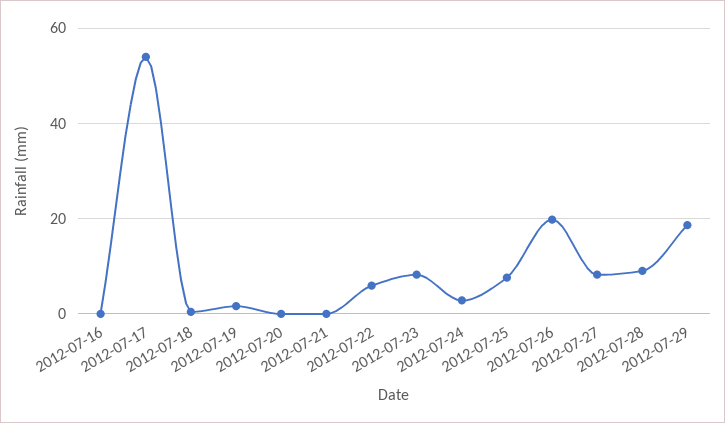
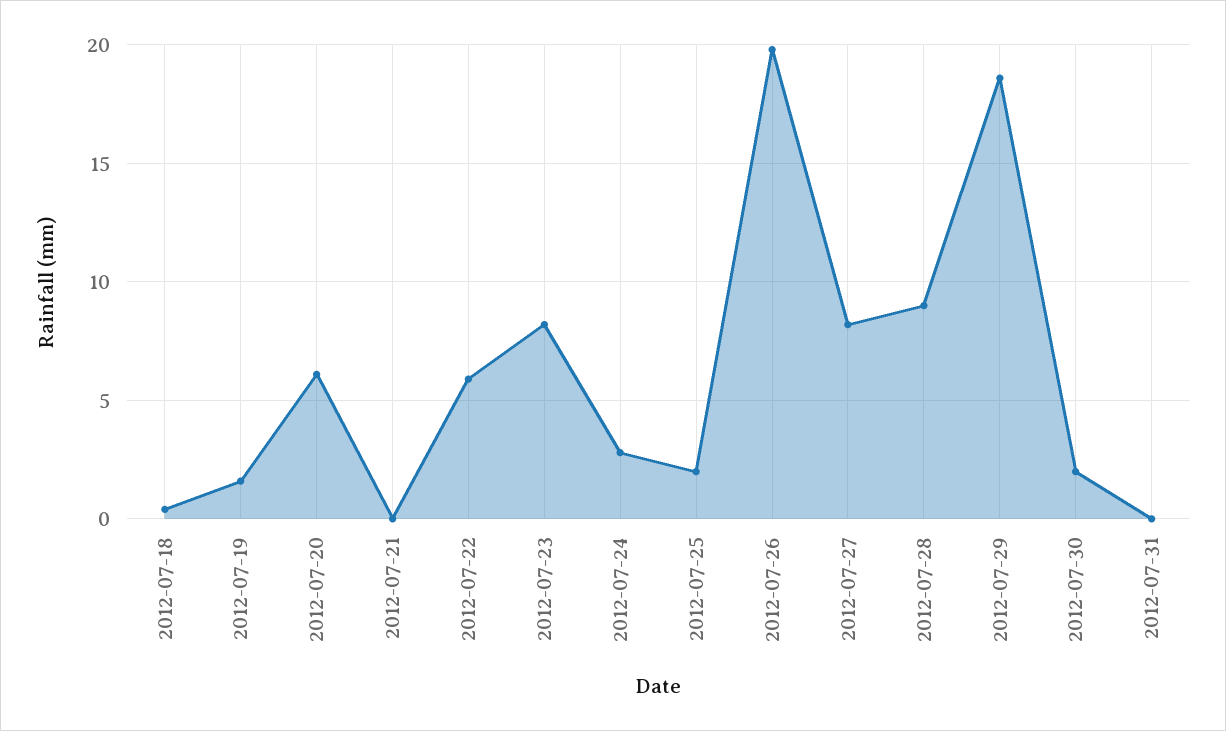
2012-07-16: 0 -> none
2012-07-17: 54 -> none
2012-07-20: 0 -> 6
2012-07-25: 8 -> 2
2012-07-30: none -> 2
2012-07-31: none -> 0

